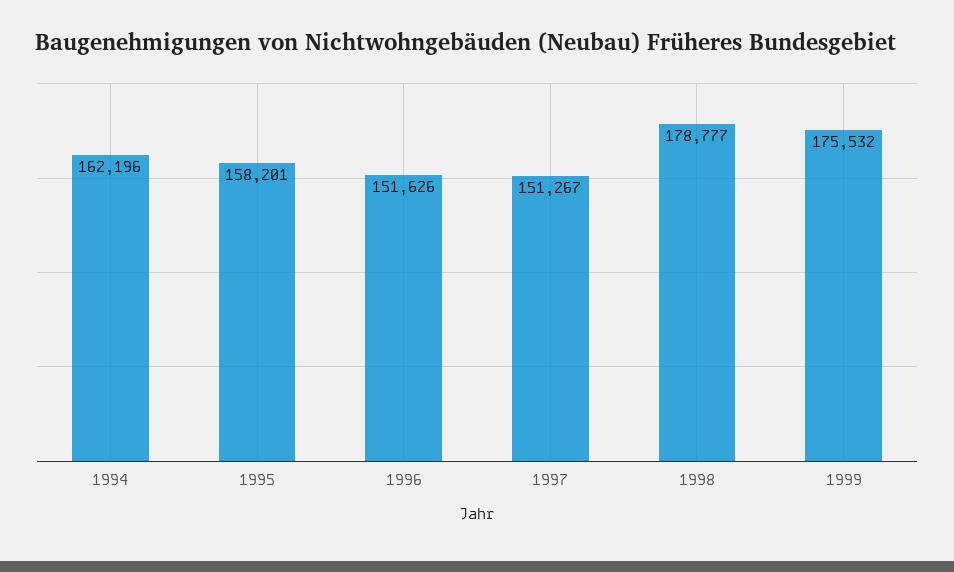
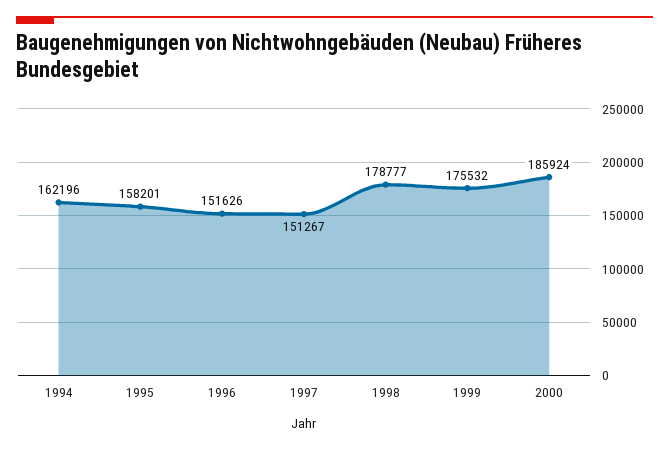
2000: none -> 185924

